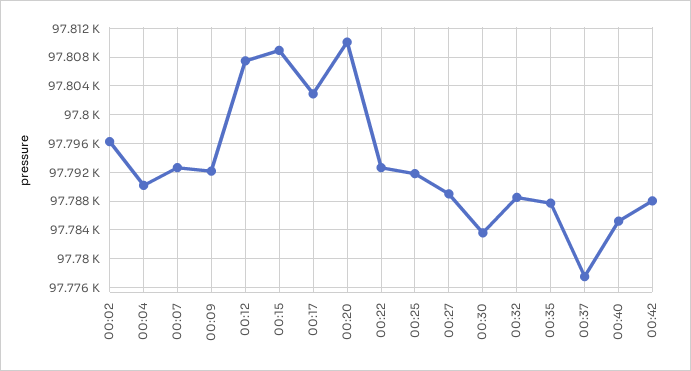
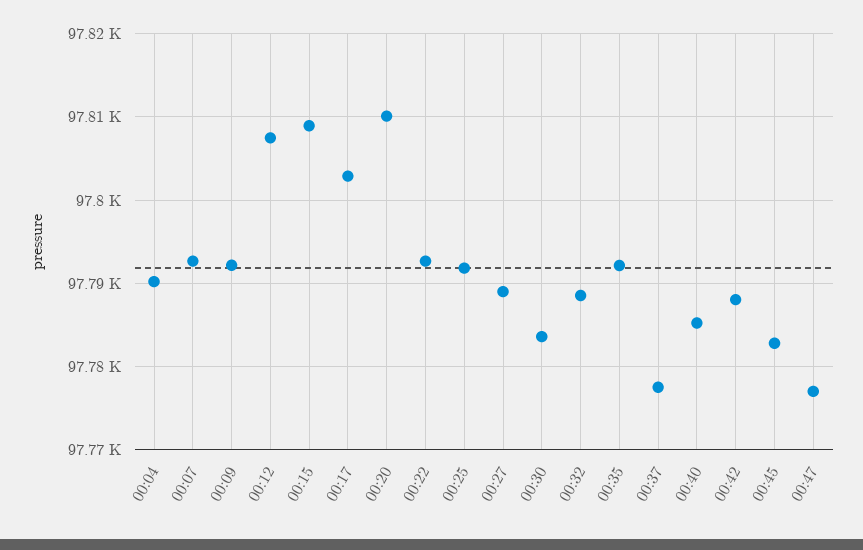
00:02: 97796 -> none
00:35: 97788 -> 97792
00:45: none -> 97783
00:47: none -> 97777

